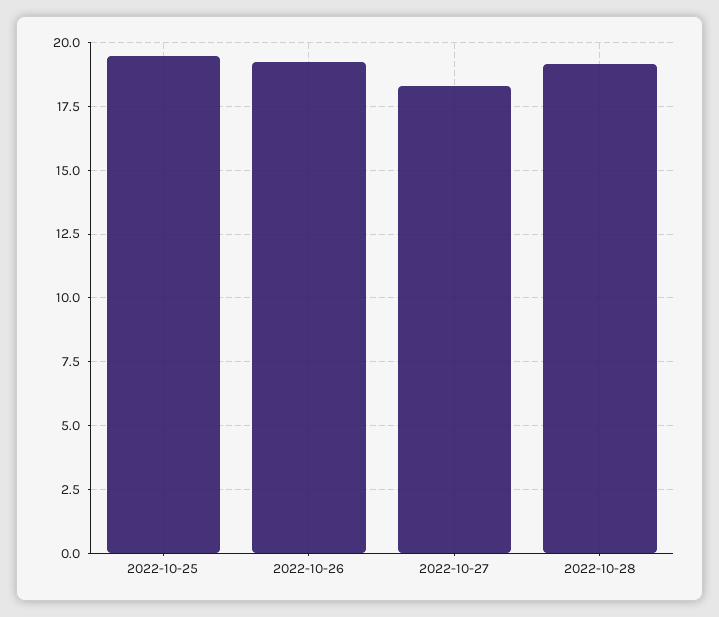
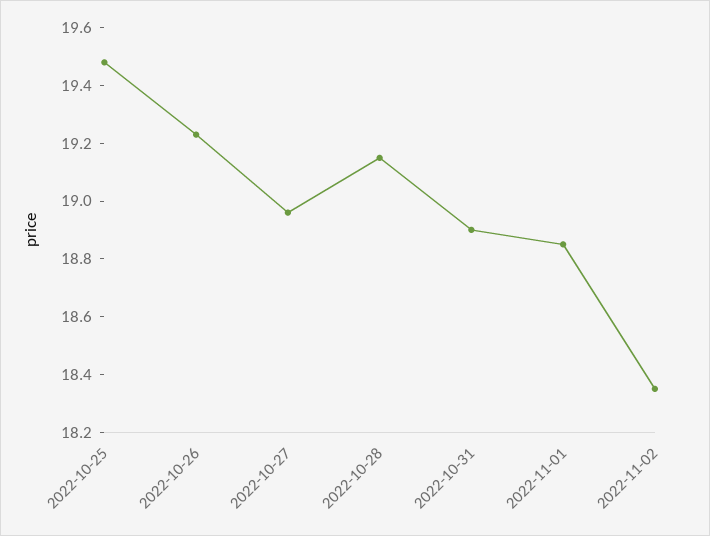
2022-10-27: 18.25 -> 18.95
2022-10-31: none -> 18.9
2022-11-01: none -> 18.85
2022-11-02: none -> 18.35

